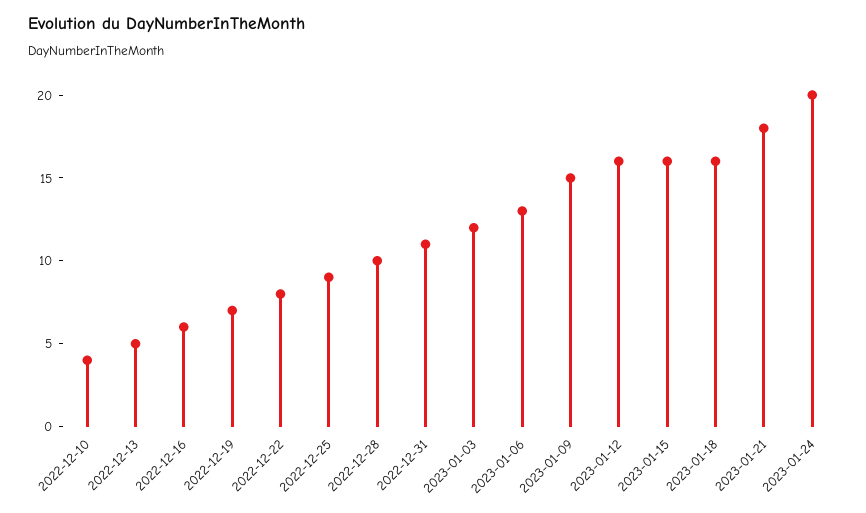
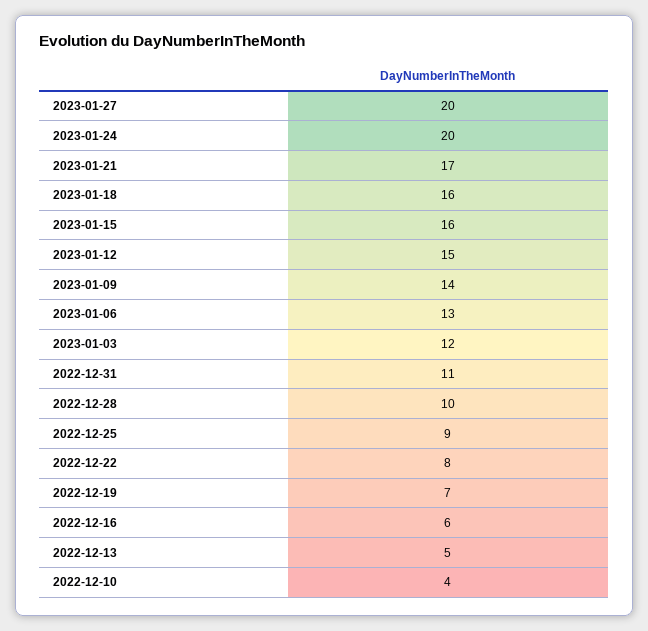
2023-01-09: 15 -> 14
2023-01-12: 16 -> 15
2023-01-21: 18 -> 17
2023-01-27: none -> 20

